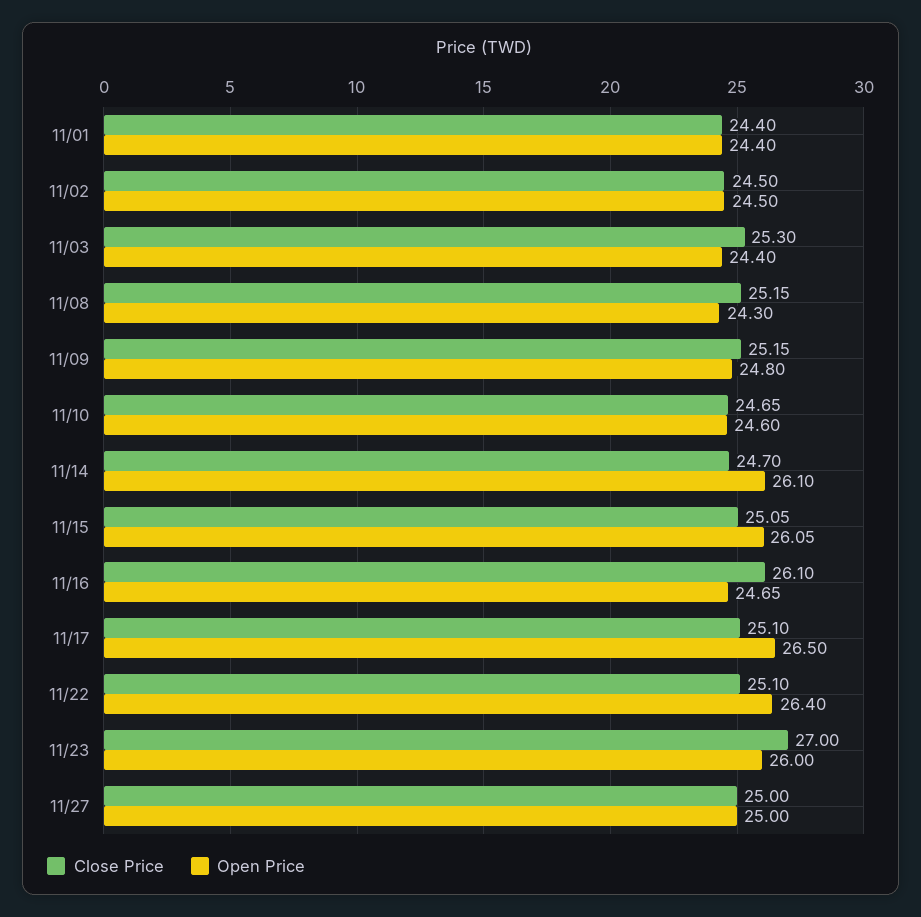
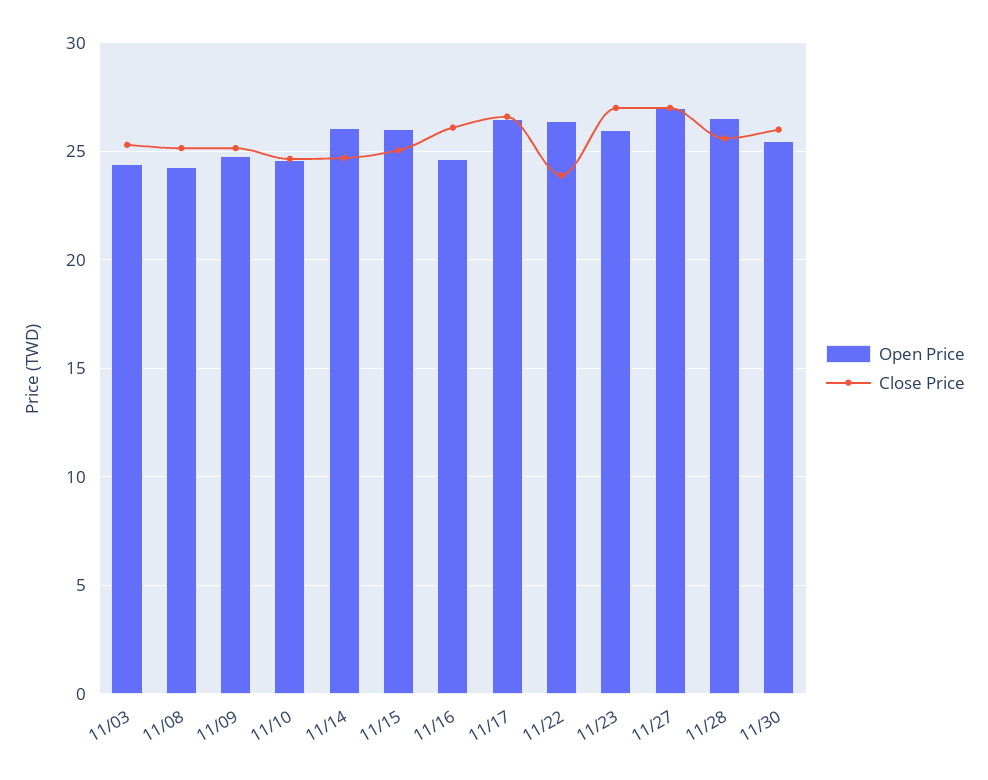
Close Price, 11/01: 24.4 -> none
Open Price, 11/01: 24.4 -> none
Close Price, 11/02: 24.5 -> none
Open Price, 11/02: 24.5 -> none
Close Price, 11/17: 25.1 -> 26.5
Close Price, 11/22: 25.1 -> 24
Close Price, 11/27: 25 -> 27
Open Price, 11/27: 25 -> 27
Open Price, 11/28: none -> 26.5
Close Price, 11/28: none -> 25.5
Open Price, 11/30: none -> 25.5
Close Price, 11/30: none -> 26

